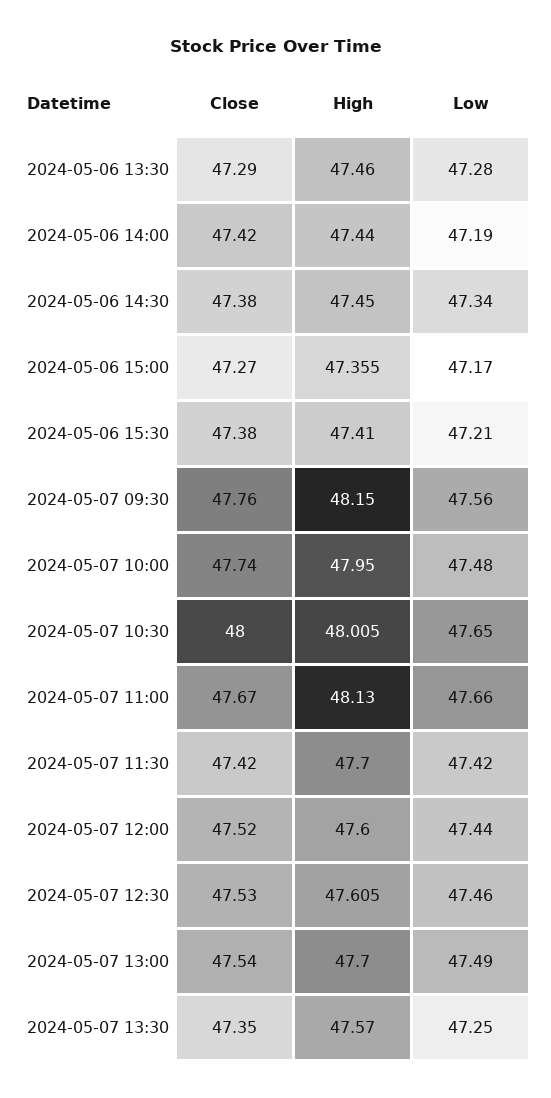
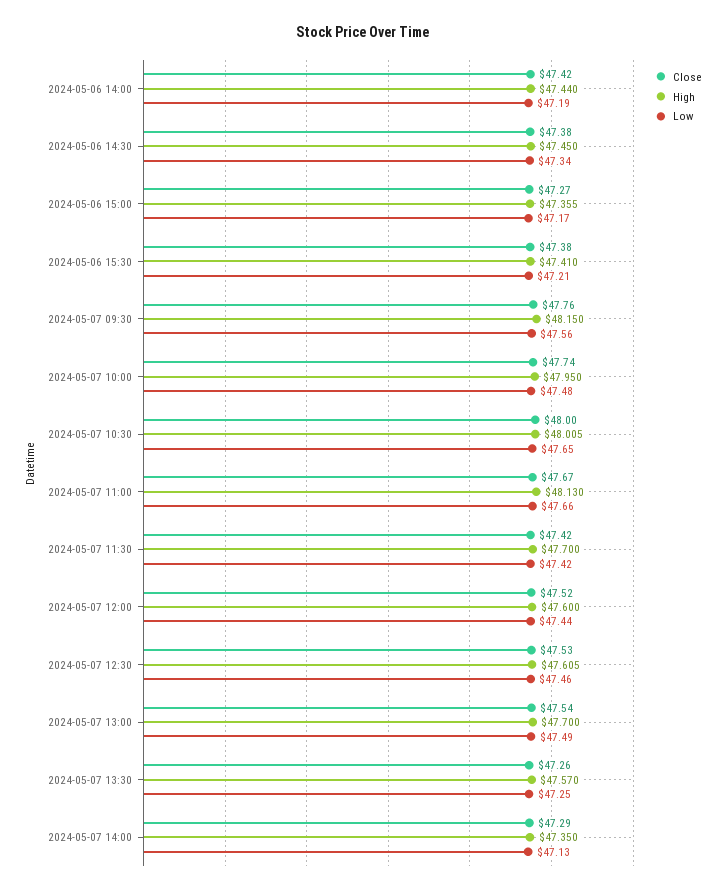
Close, 2024-05-06 13:30: 47.29 -> none
High, 2024-05-06 13:30: 47.46 -> none
Low, 2024-05-06 13:30: 47.28 -> none
Close, 2024-05-07 13:30: 47.35 -> 47.26
Close, 2024-05-07 14:00: none -> 47.29
High, 2024-05-07 14:00: none -> 47.35
Low, 2024-05-07 14:00: none -> 47.13

